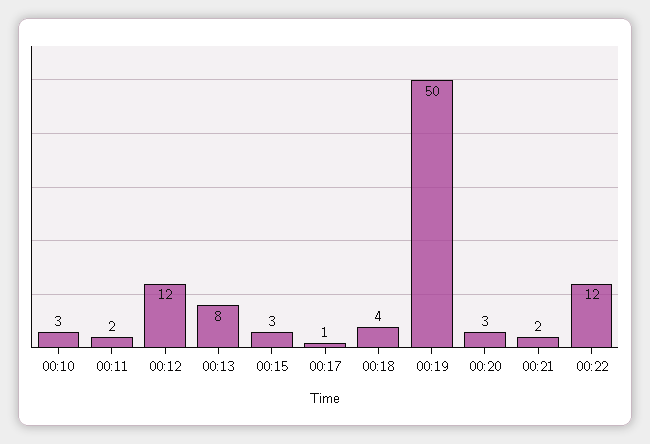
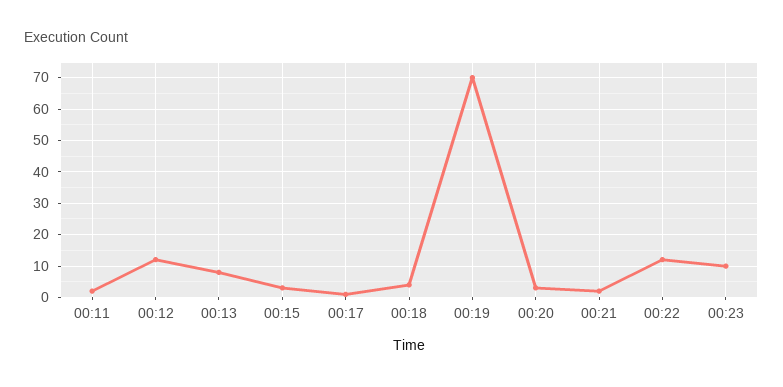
00:10: 3 -> none
00:19: 50 -> 70
00:23: none -> 10

